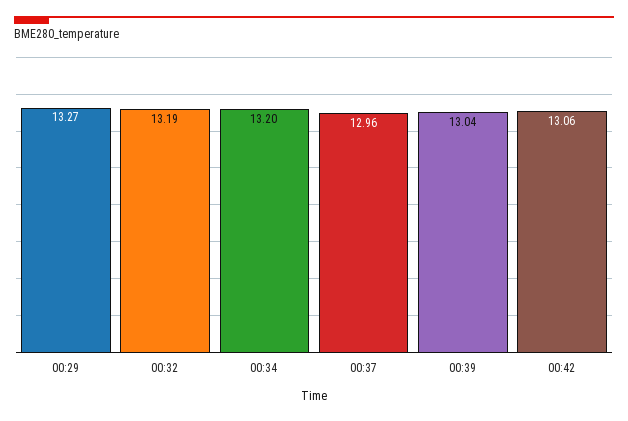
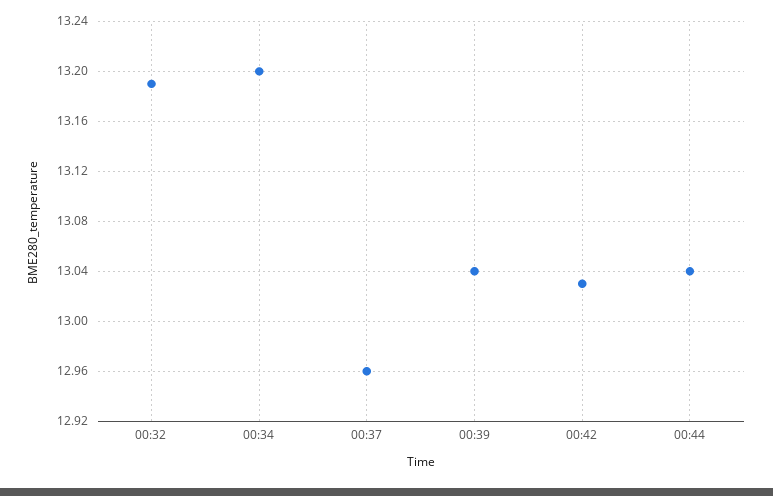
00:29: 13.27 -> none
00:42: 13.06 -> 13.03
00:44: none -> 13.04

